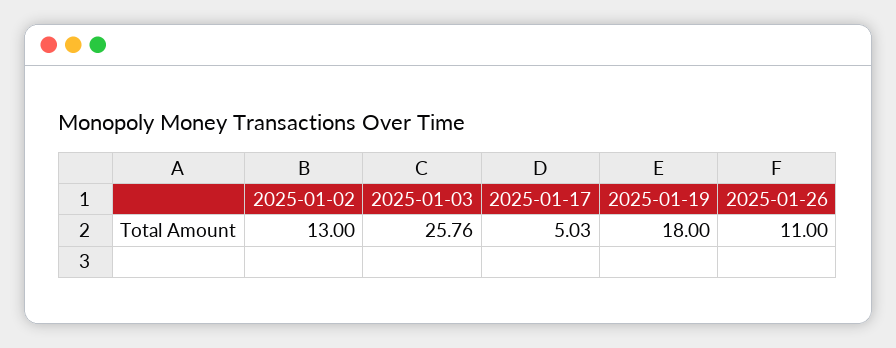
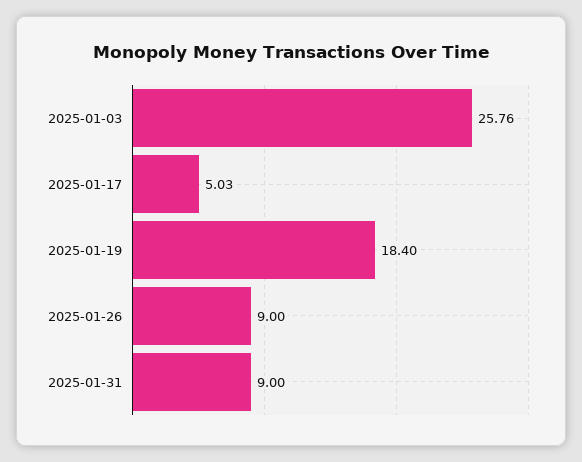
2025-01-02: 13 -> none
2025-01-19: 18 -> 18.4
2025-01-26: 11 -> 9
2025-01-31: none -> 9

